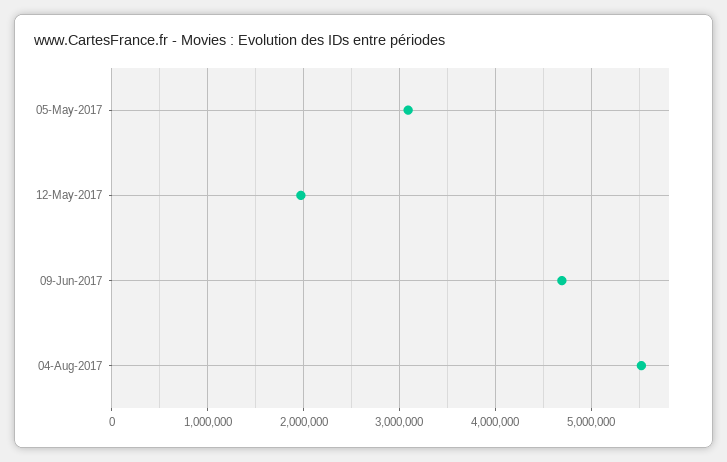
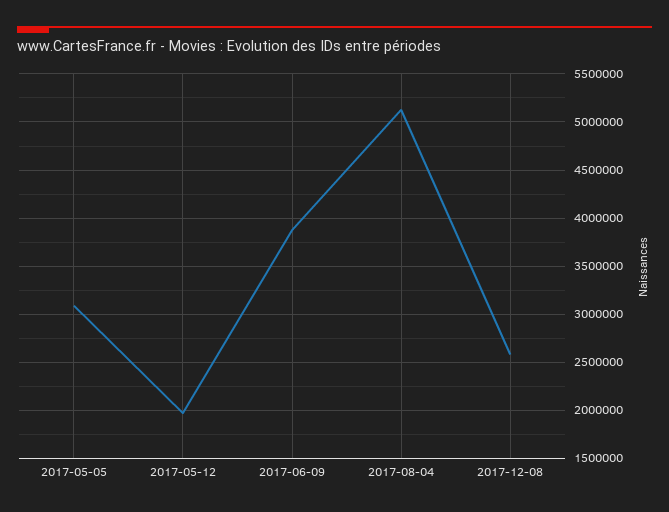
09-Jun-2017: 4700000 -> 3900000
04-Aug-2017: 5500000 -> 5100000
2017-12-08: none -> 2600000

